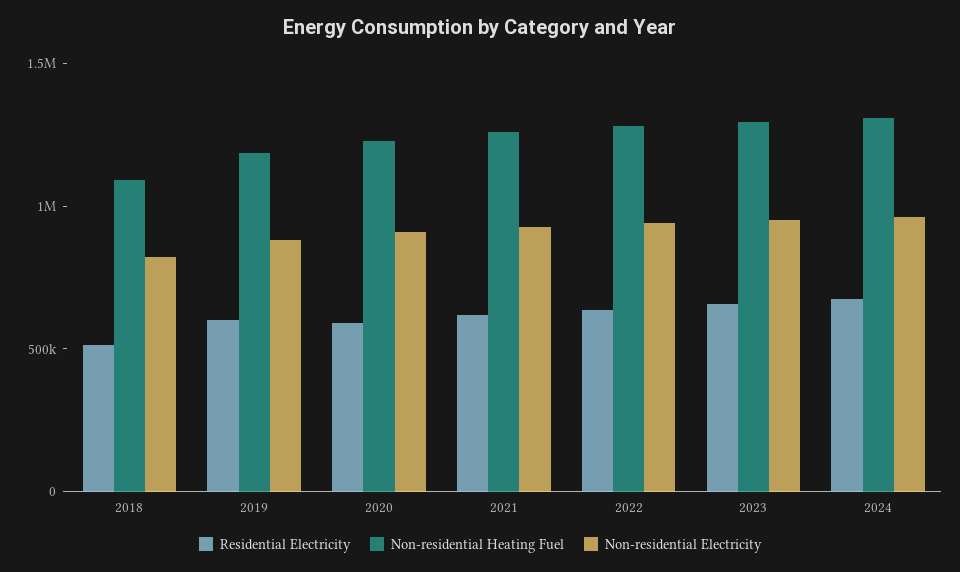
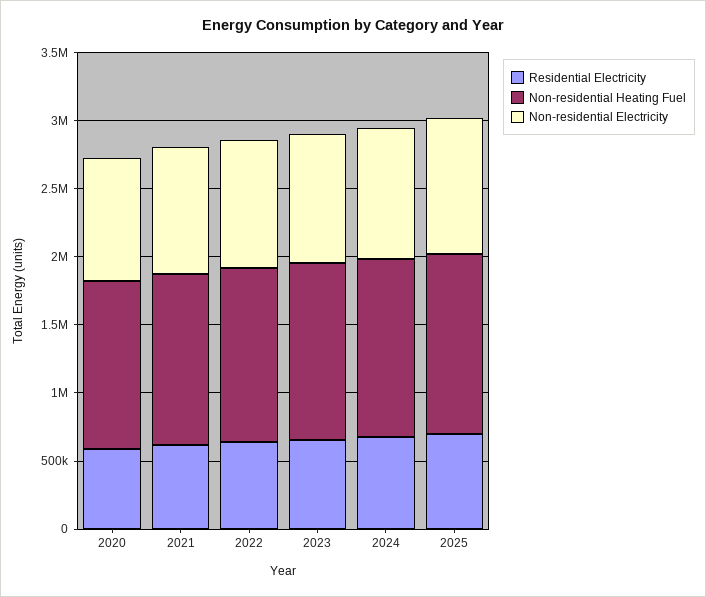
Residential Electricity, 2018: 500000 -> none
Non-residential Heating Fuel, 2018: 1100000 -> none
Non-residential Electricity, 2018: 800000 -> none
Residential Electricity, 2019: 600000 -> none
Non-residential Heating Fuel, 2019: 1200000 -> none
Non-residential Electricity, 2019: 900000 -> none
Residential Electricity, 2025: none -> 700000
Non-residential Heating Fuel, 2025: none -> 1300000
Non-residential Electricity, 2025: none -> 1000000

